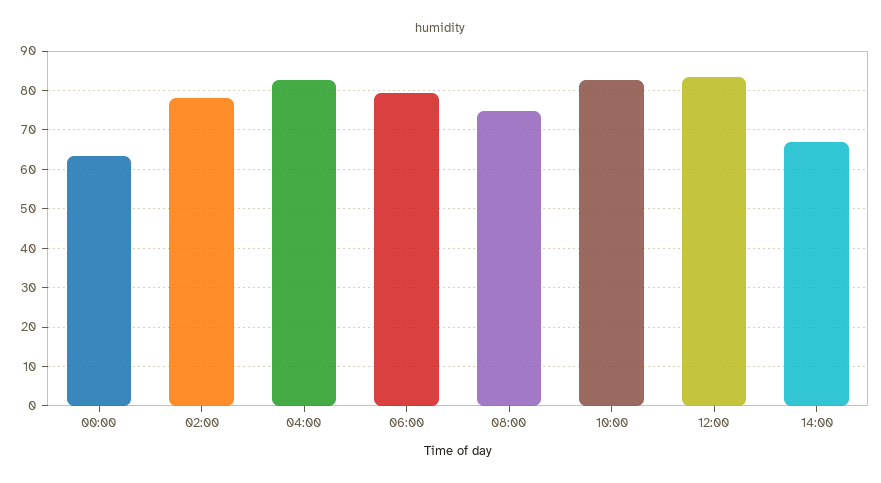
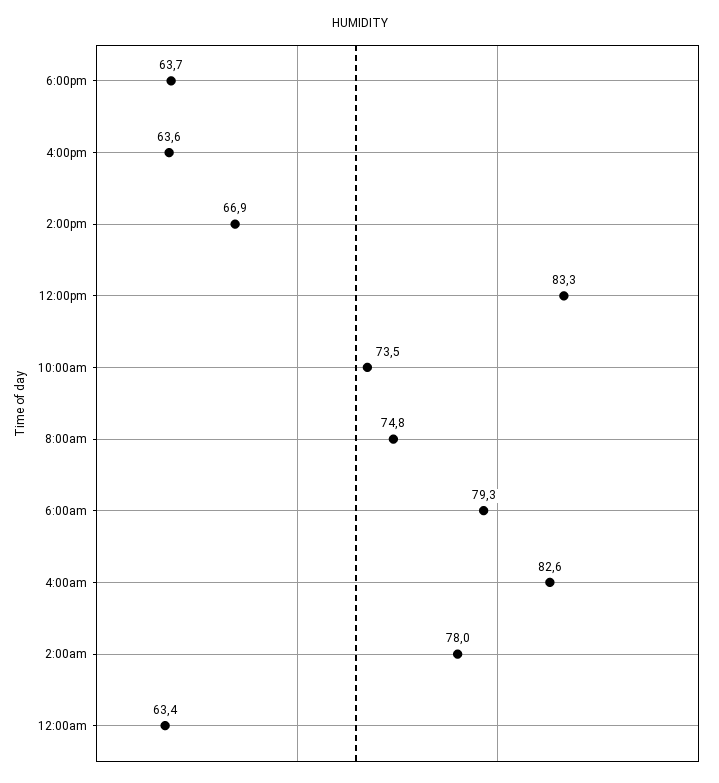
10:00: 82 -> 73.5
6:00pm: none -> 63.7
4:00pm: none -> 63.6

